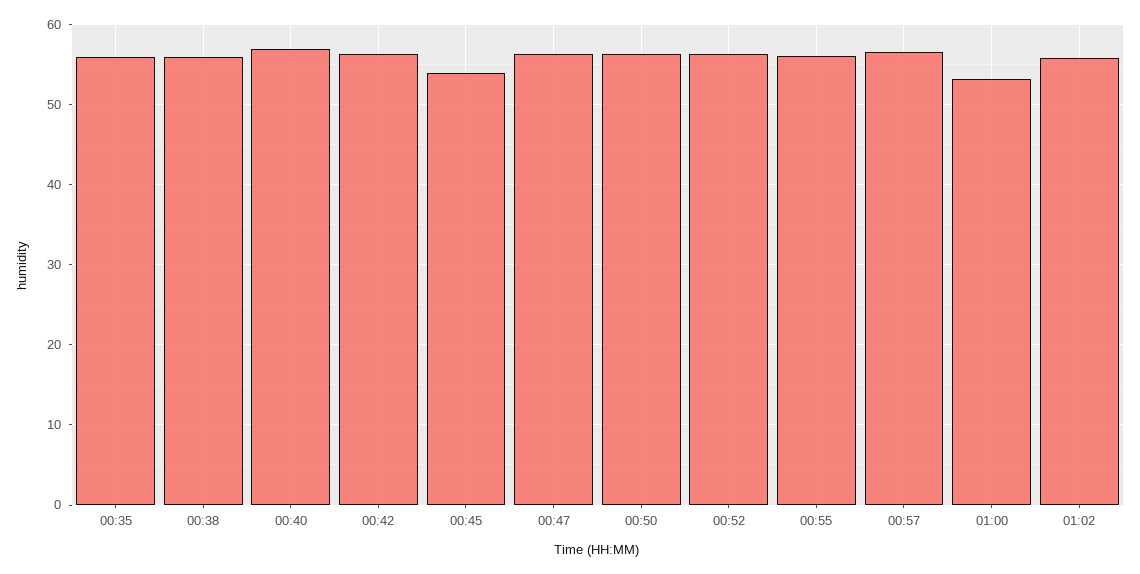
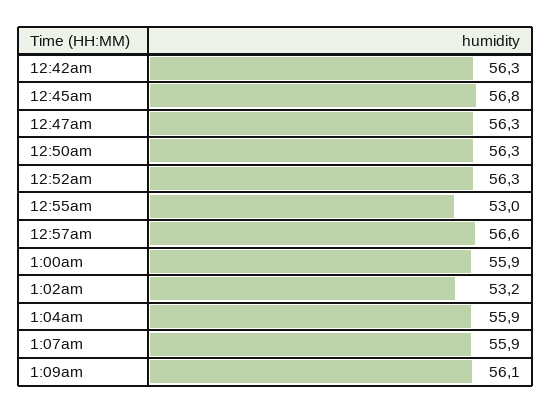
00:35: 56 -> none
00:38: 56 -> none
00:40: 57 -> none
00:45: 54 -> 56.8
00:55: 56 -> 53
01:00: 53 -> 55.9
01:02: 56 -> 53.2
1:04am: none -> 55.9
1:07am: none -> 55.9
1:09am: none -> 56.1

